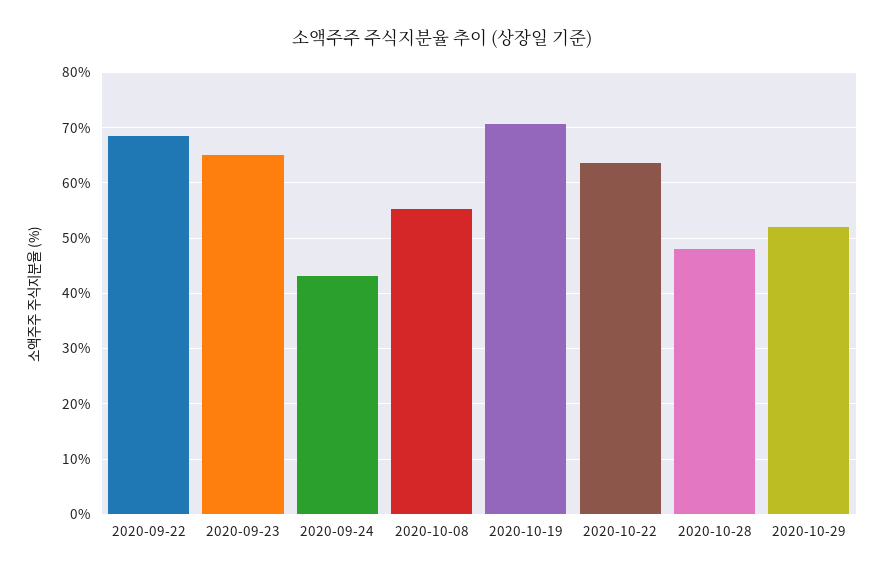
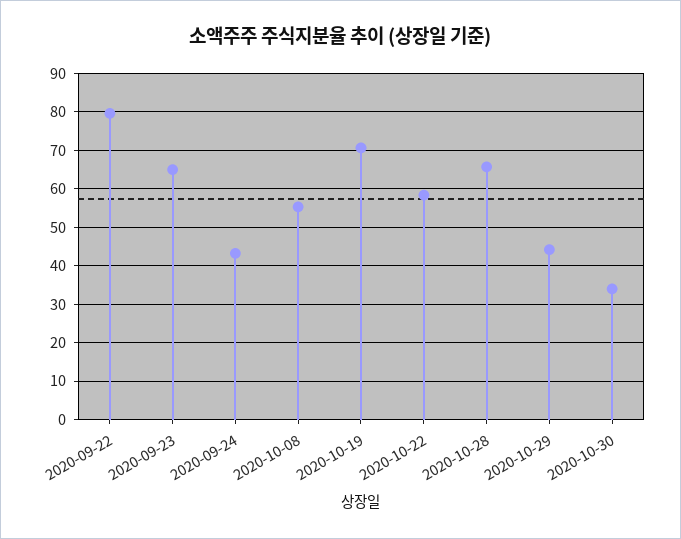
2020-09-22: 68 -> 80
2020-10-22: 64 -> 58
2020-10-28: 48 -> 66
2020-10-29: 52 -> 44
2020-10-30: none -> 34

